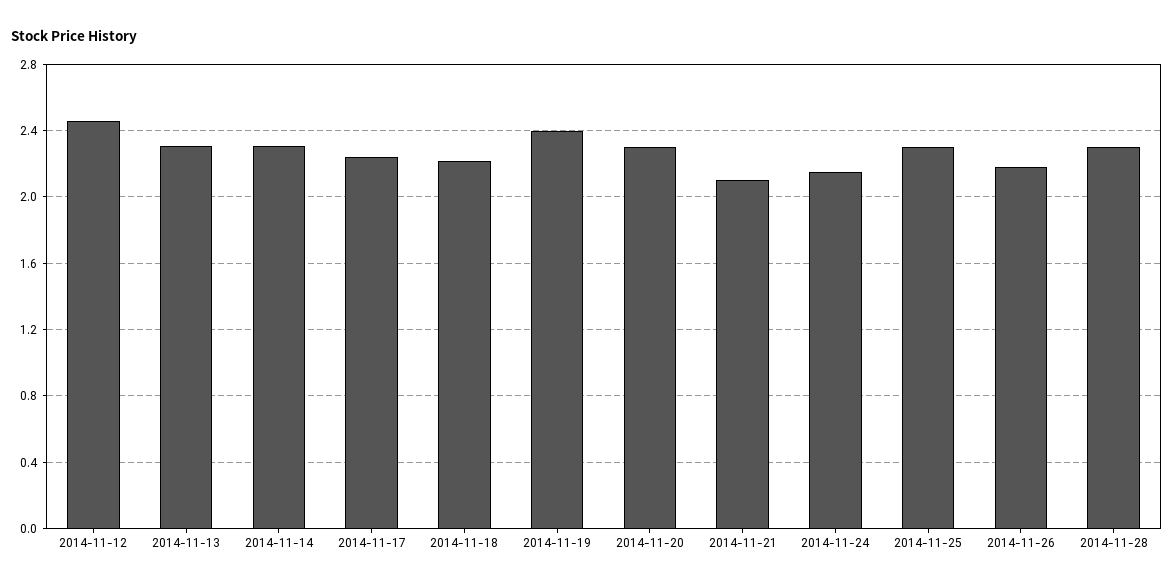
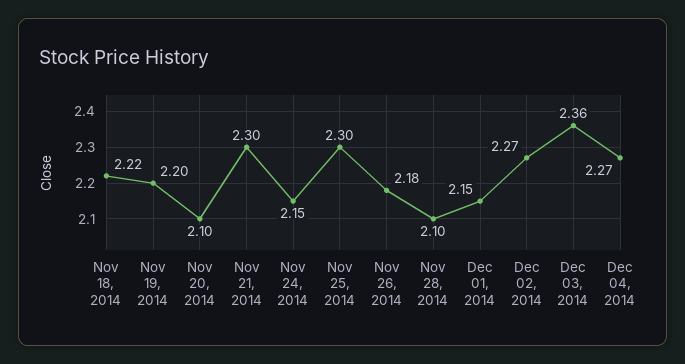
2014-11-12: 2.45 -> none
2014-11-13: 2.3 -> none
2014-11-14: 2.3 -> none
2014-11-17: 2.25 -> none
2014-11-19: 2.4 -> 2.2
2014-11-20: 2.3 -> 2.1
2014-11-21: 2.1 -> 2.3
2014-11-28: 2.3 -> 2.1
Dec 01, 2014: none -> 2.15
Dec 02, 2014: none -> 2.27
Dec 03, 2014: none -> 2.36
Dec 04, 2014: none -> 2.27

